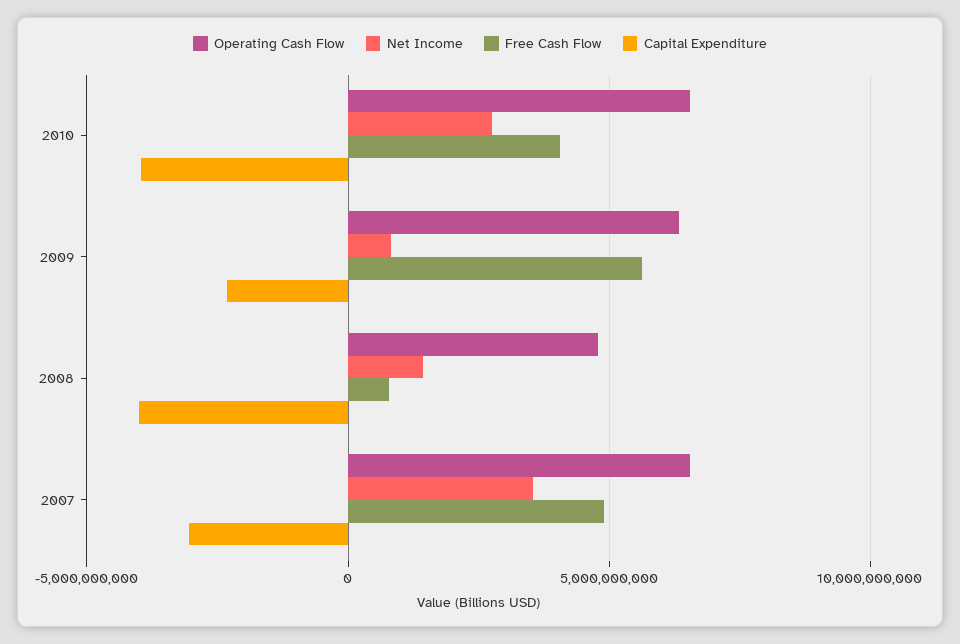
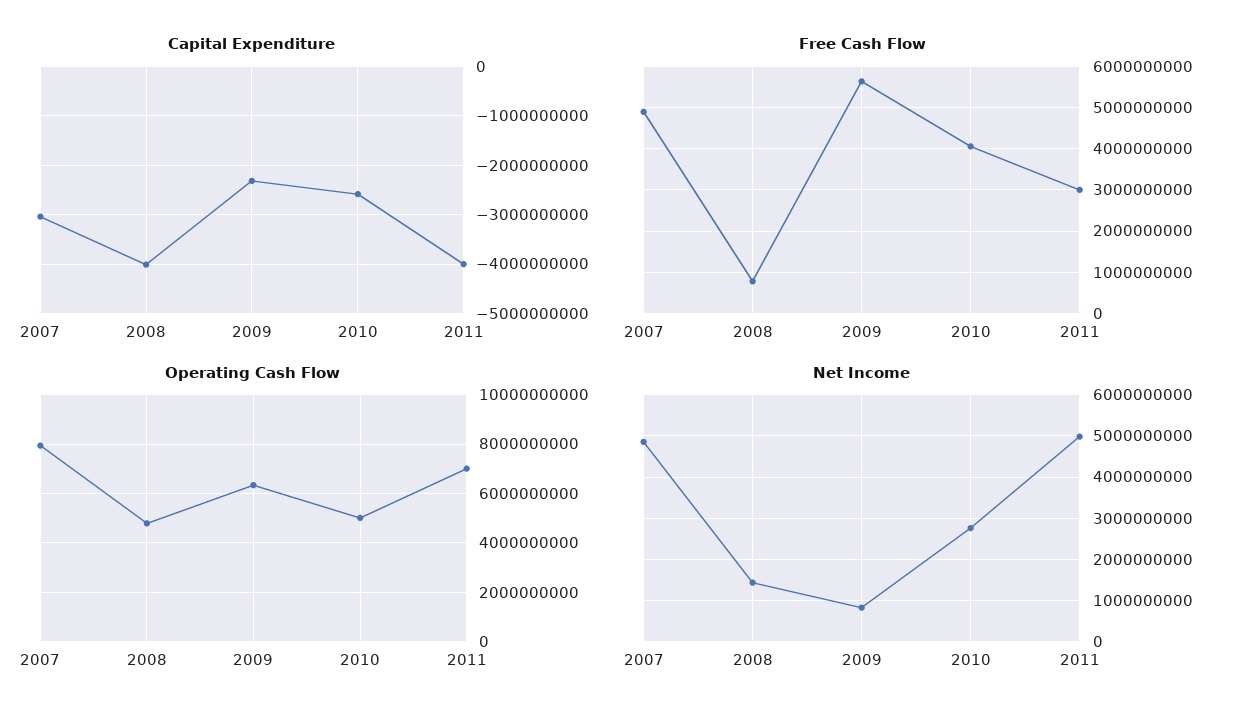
Operating Cash Flow, 2010: 6500000000 -> 5000000000
Capital Expenditure, 2010: -4000000000 -> -2600000000
Operating Cash Flow, 2007: 6500000000 -> 8000000000
Net Income, 2007: 3500000000 -> 4800000000
Capital Expenditure, 2011: none -> -4000000000
Free Cash Flow, 2011: none -> 3000000000
Operating Cash Flow, 2011: none -> 7000000000
Net Income, 2011: none -> 5000000000

